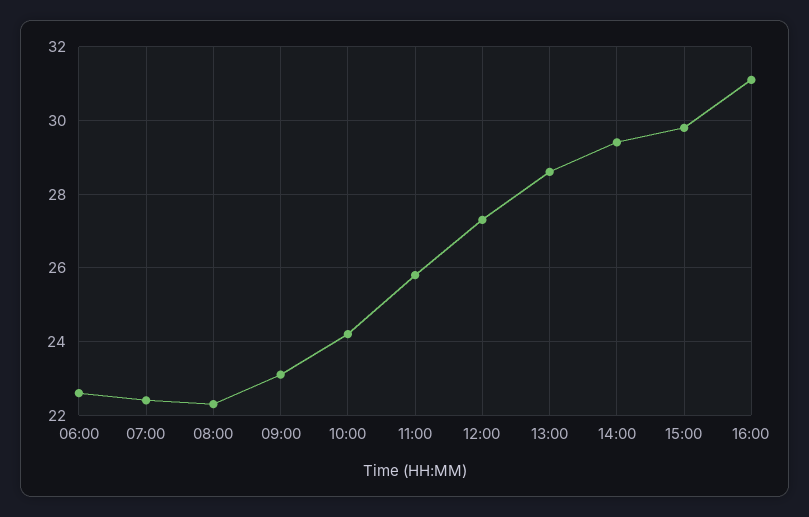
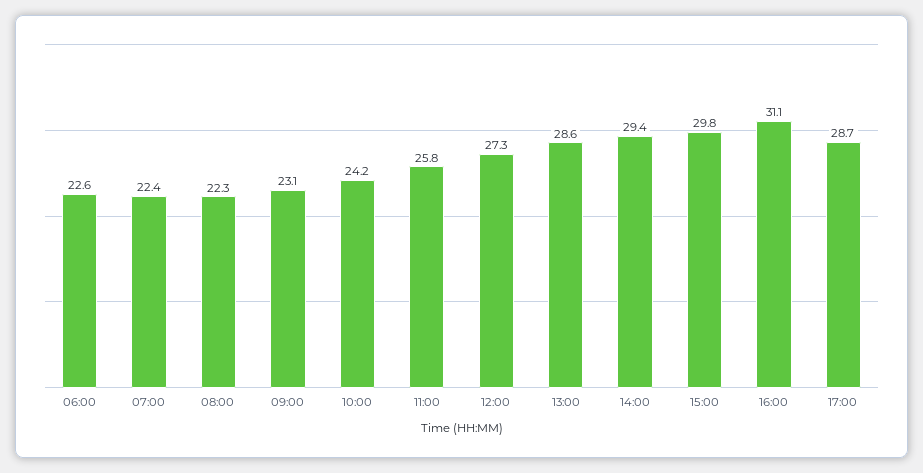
17:00: none -> 28.7

